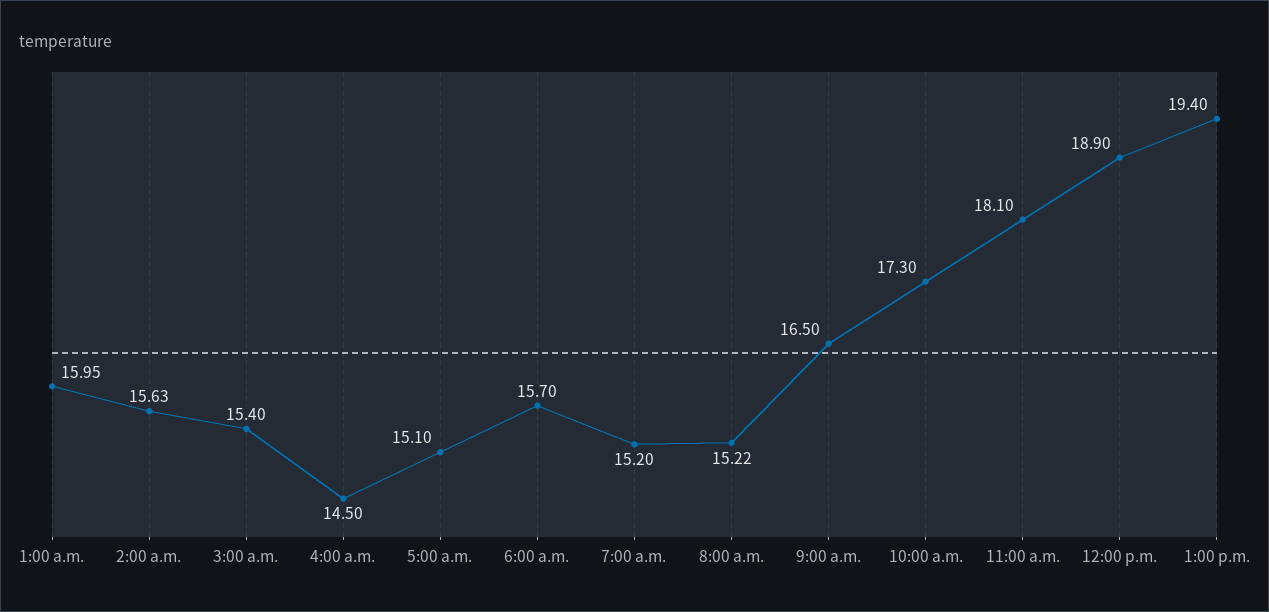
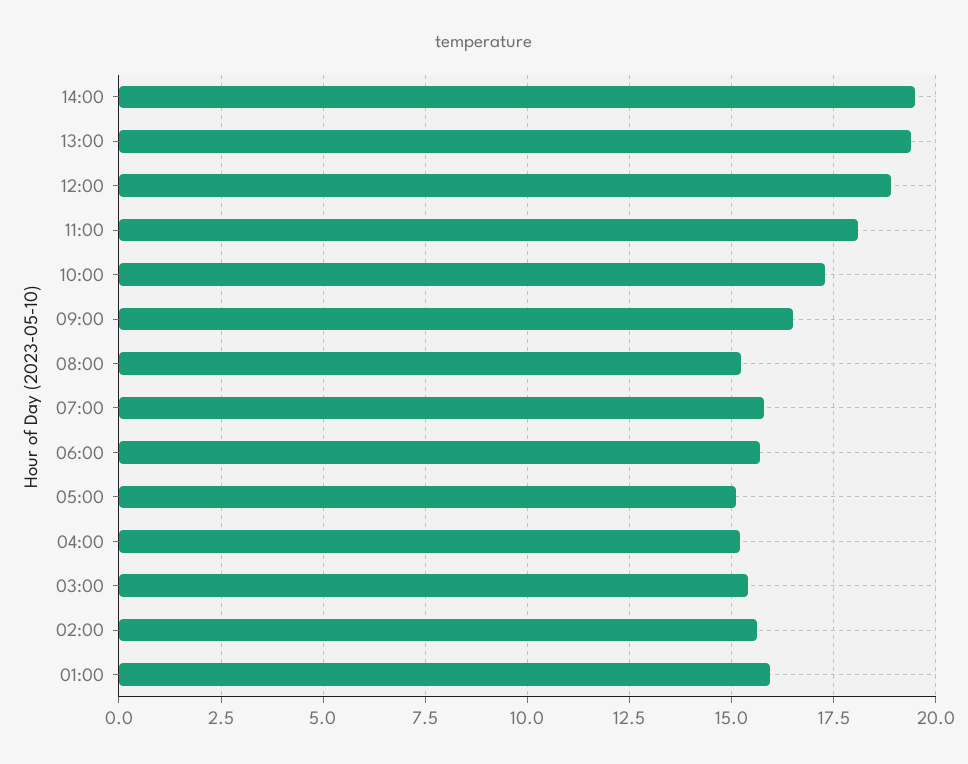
4:00 a.m.: 14.5 -> 15.25
7:00 a.m.: 15.2 -> 15.75
14:00: none -> 19.5

